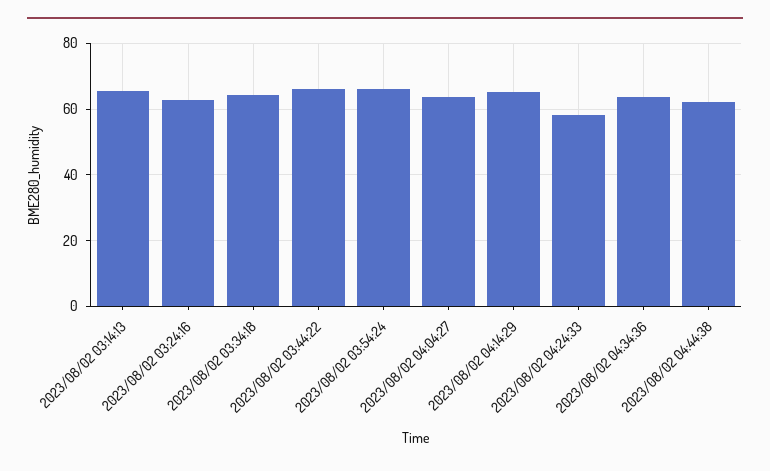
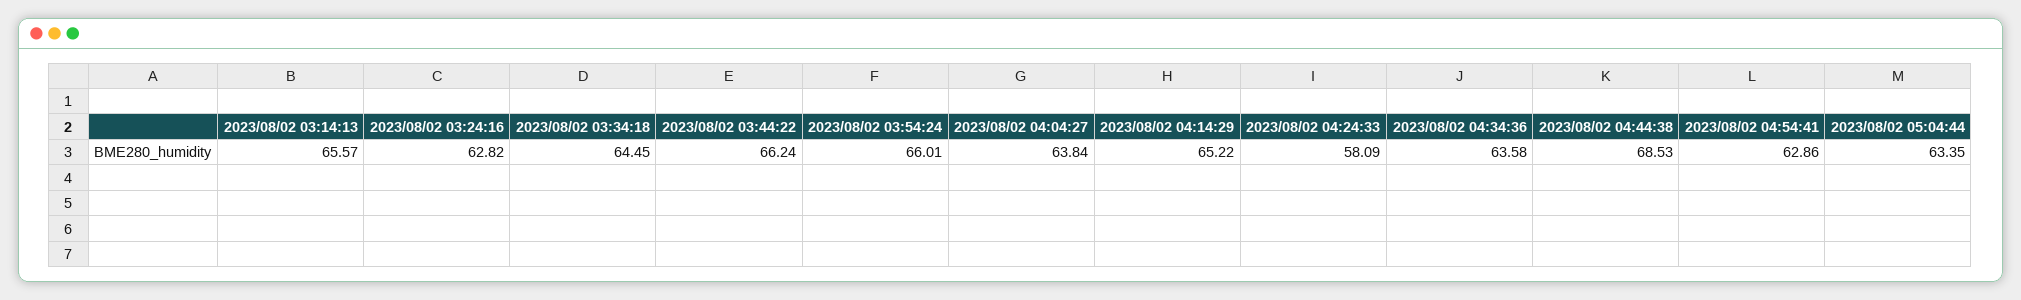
2023/08/02 04:44:38: 62 -> 68.53
2023/08/02 04:54:41: none -> 62.86
2023/08/02 05:04:44: none -> 63.35

